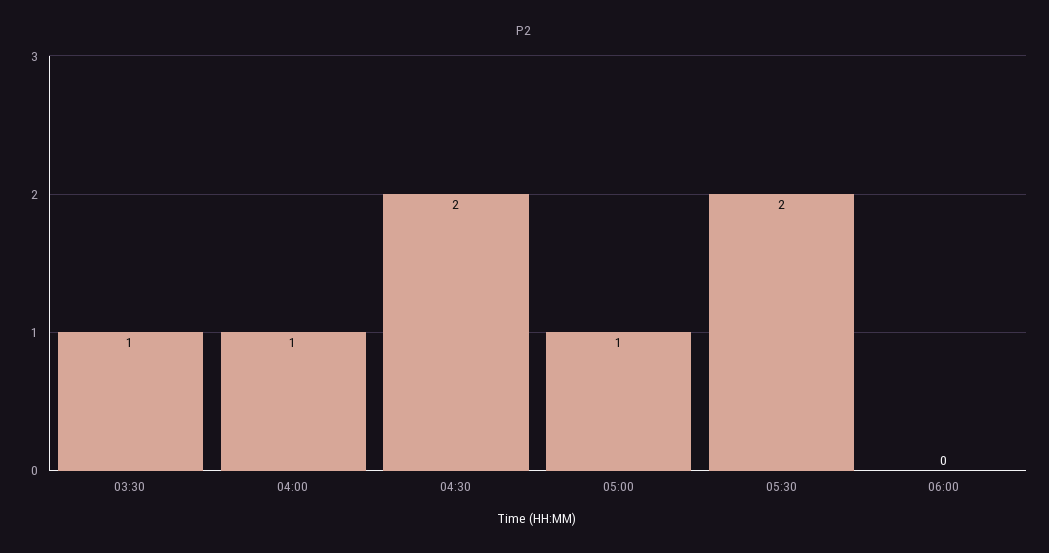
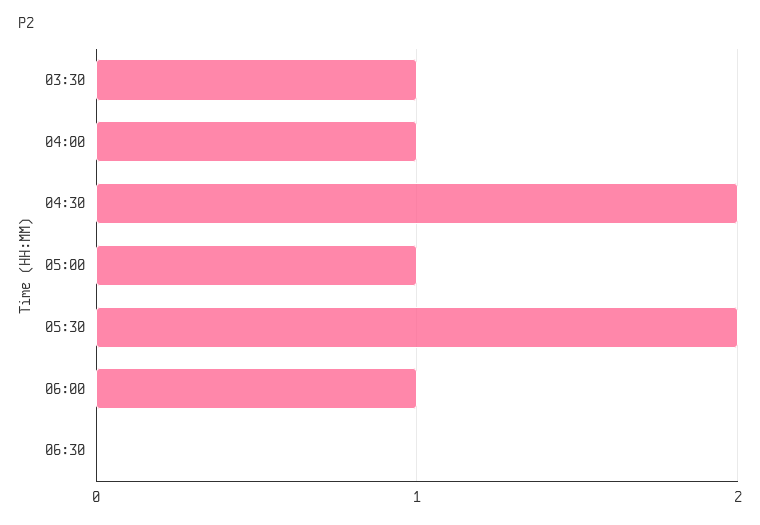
06:00: 0 -> 1
06:30: none -> 0

